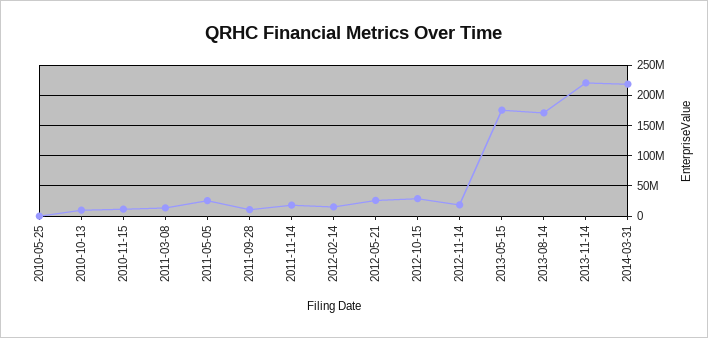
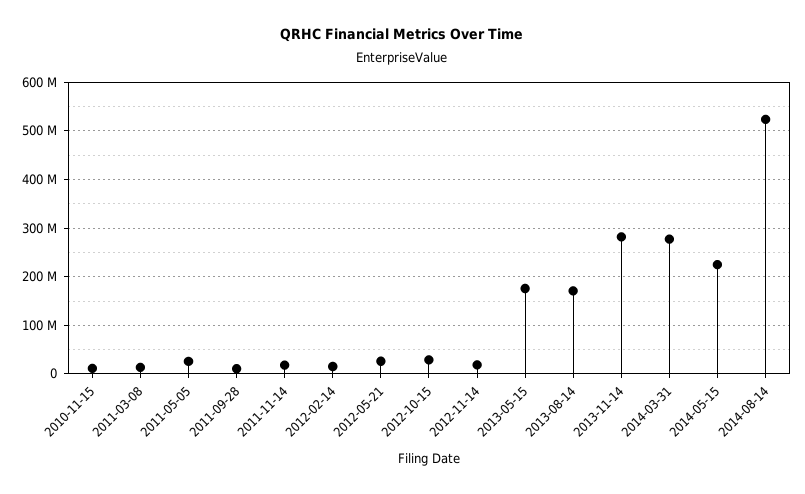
2010-05-25: 0 -> none
2010-10-13: 10000000 -> none
2013-11-14: 220000000 -> 280000000
2014-03-31: 220000000 -> 280000000
2014-05-15: none -> 220000000
2014-08-14: none -> 520000000

